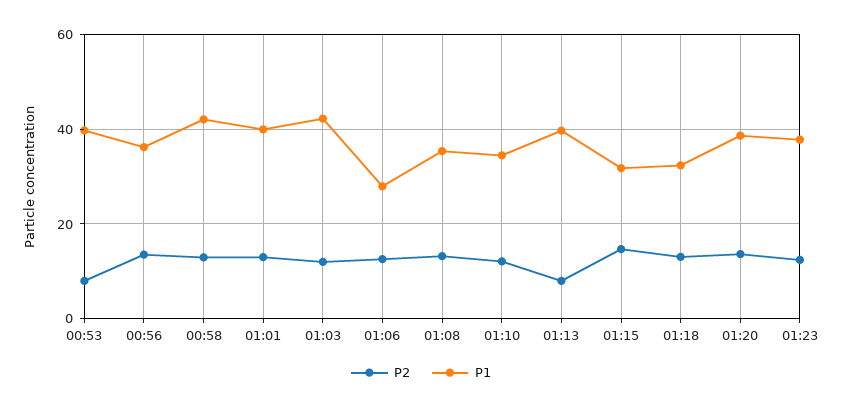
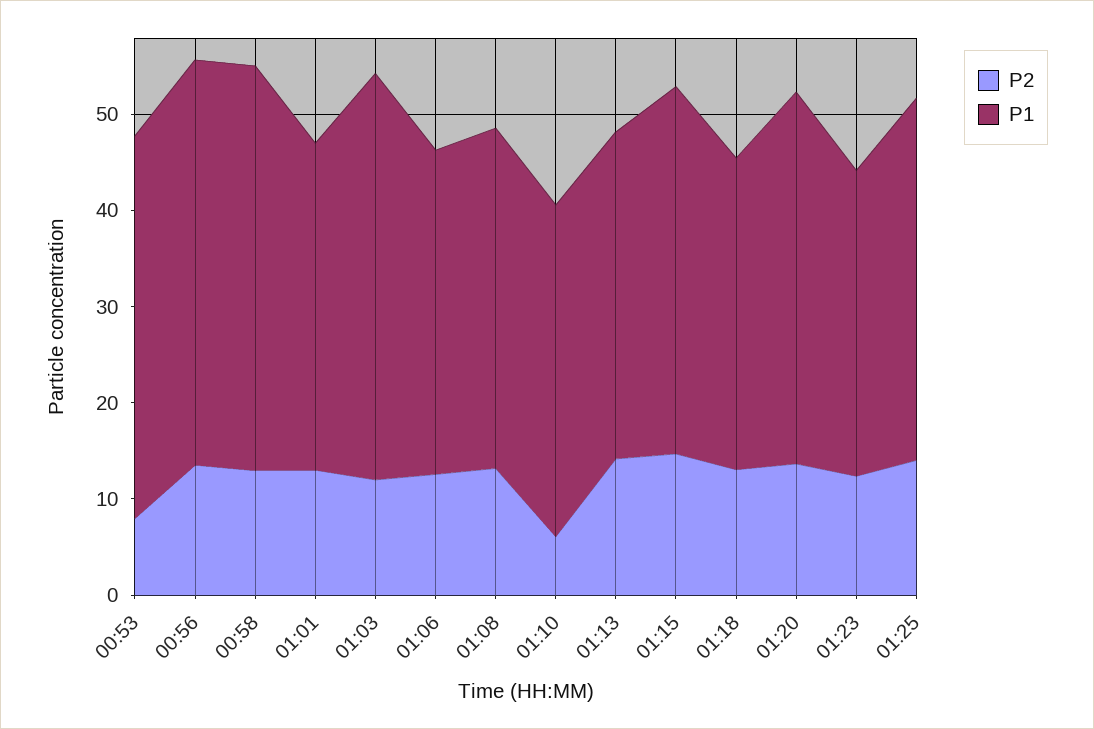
P1, 00:56: 36 -> 42
P1, 01:01: 40 -> 34
P1, 01:06: 28 -> 34
P2, 01:10: 12 -> 6
P2, 01:13: 8 -> 14
P1, 01:13: 40 -> 34
P1, 01:15: 32 -> 38
P1, 01:23: 38 -> 32
P2, 01:25: none -> 14
P1, 01:25: none -> 38

